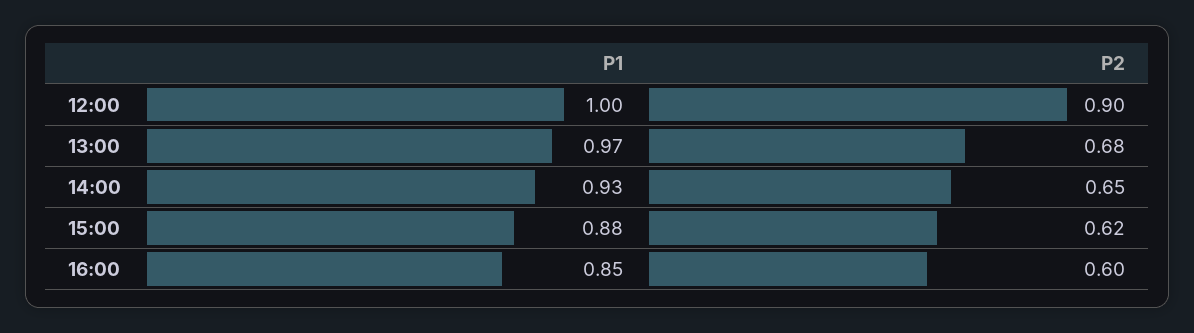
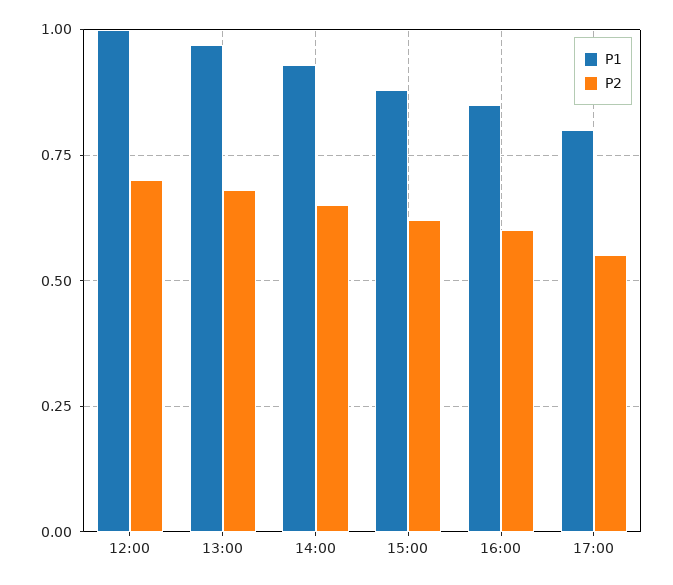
P2, 12:00: 0.9 -> 0.7
P1, 17:00: none -> 0.8
P2, 17:00: none -> 0.55

